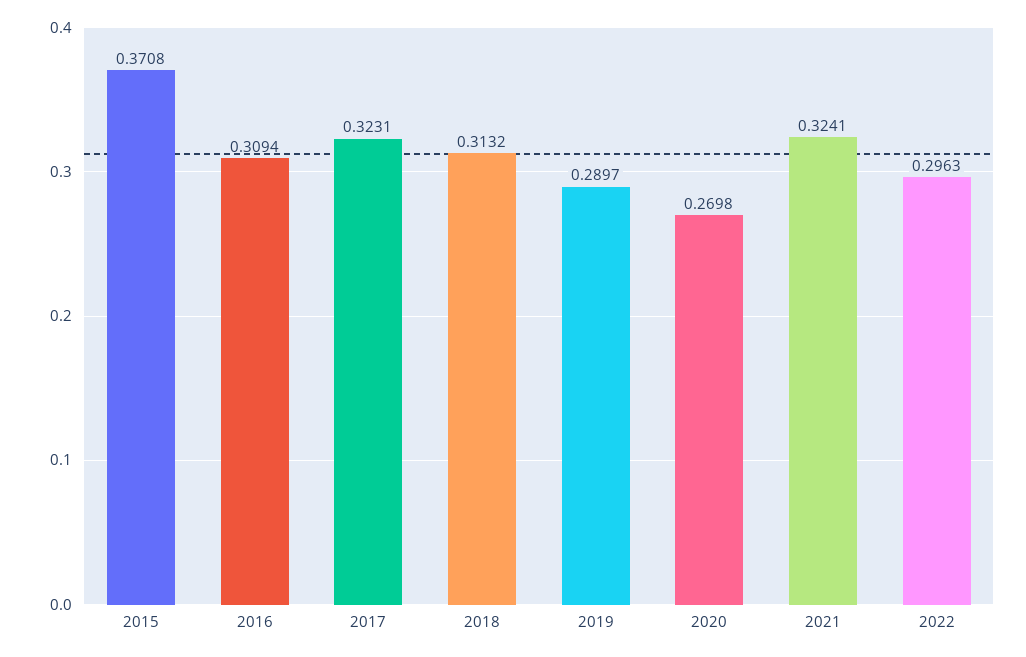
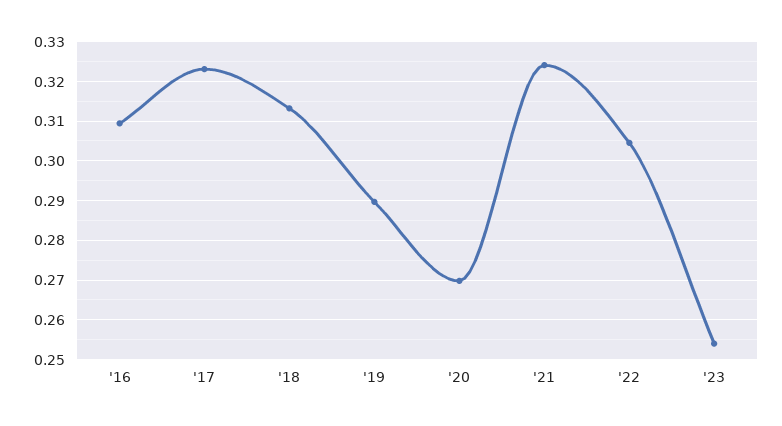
2015: 0.3708 -> none
2022: 0.2963 -> 0.304
'23: none -> 0.254

